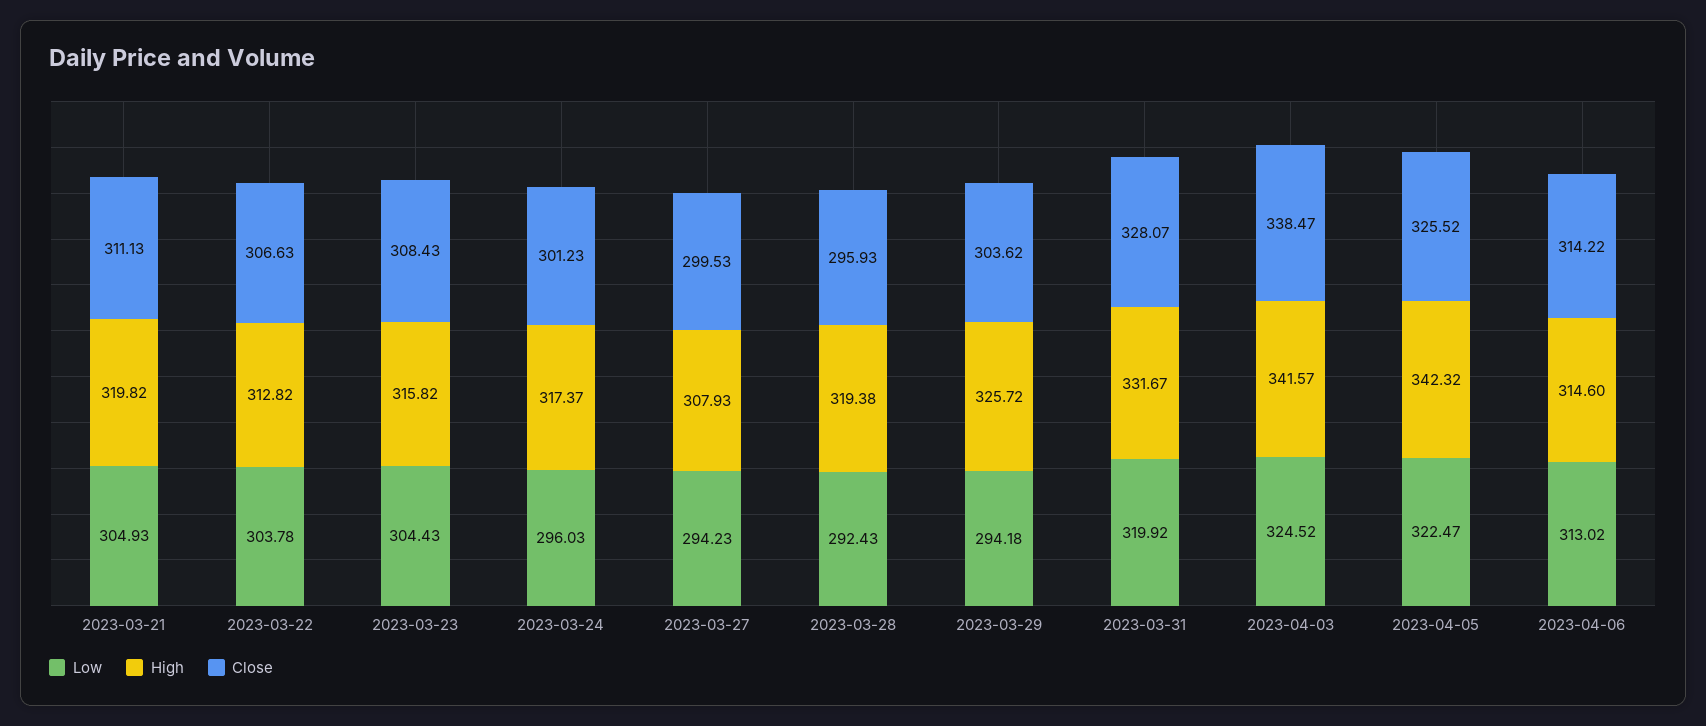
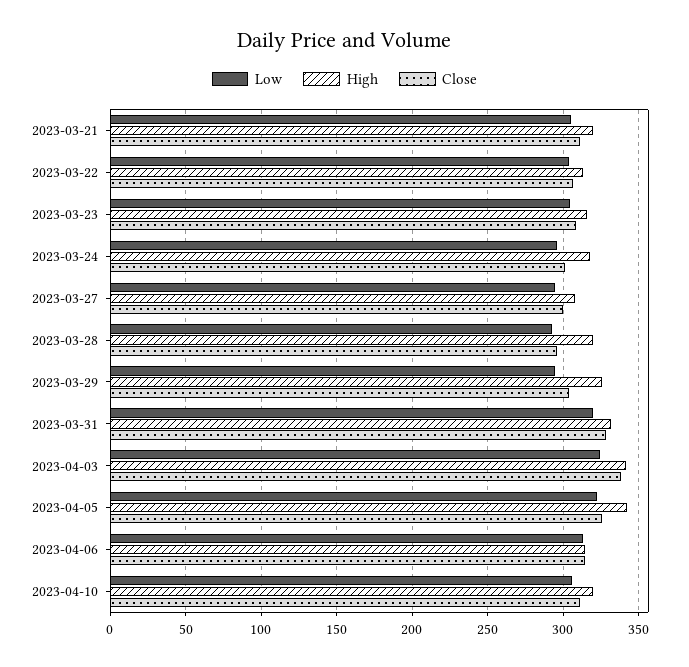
Low, 2023-04-10: none -> 305
High, 2023-04-10: none -> 320
Close, 2023-04-10: none -> 310

